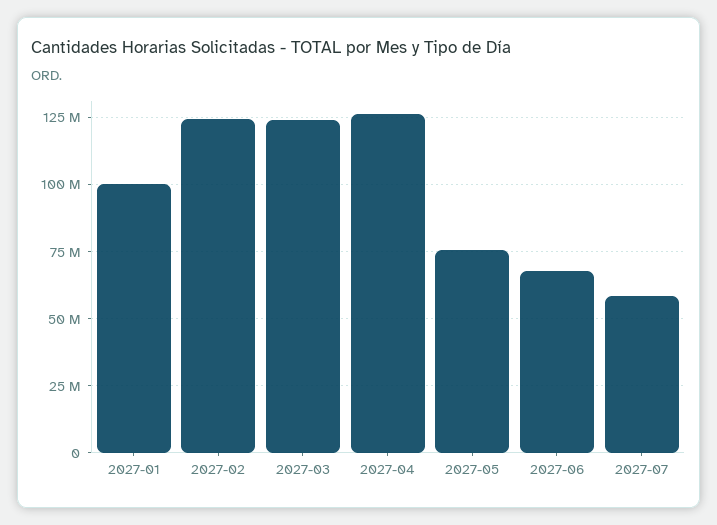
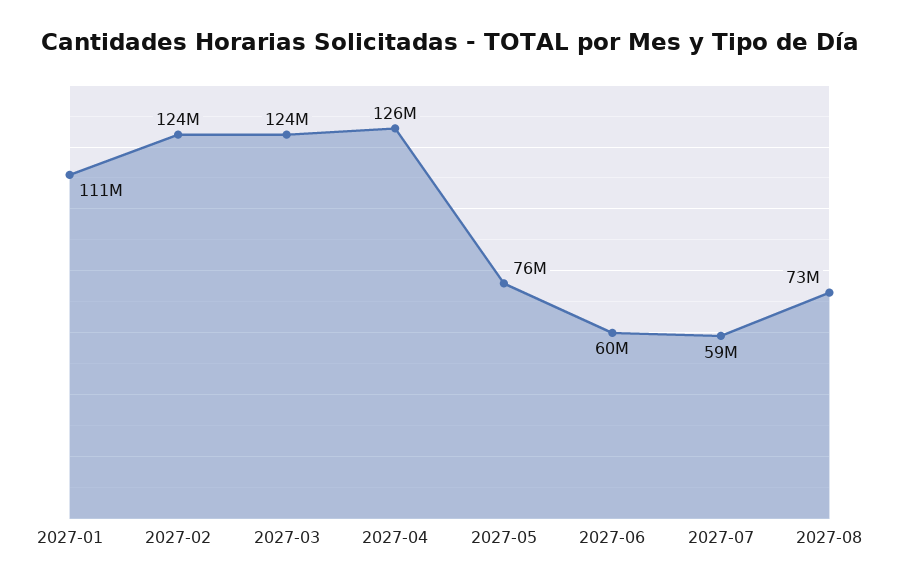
2027-01: 100000000 -> 111000000
2027-06: 67500000 -> 60000000
2027-08: none -> 73000000

